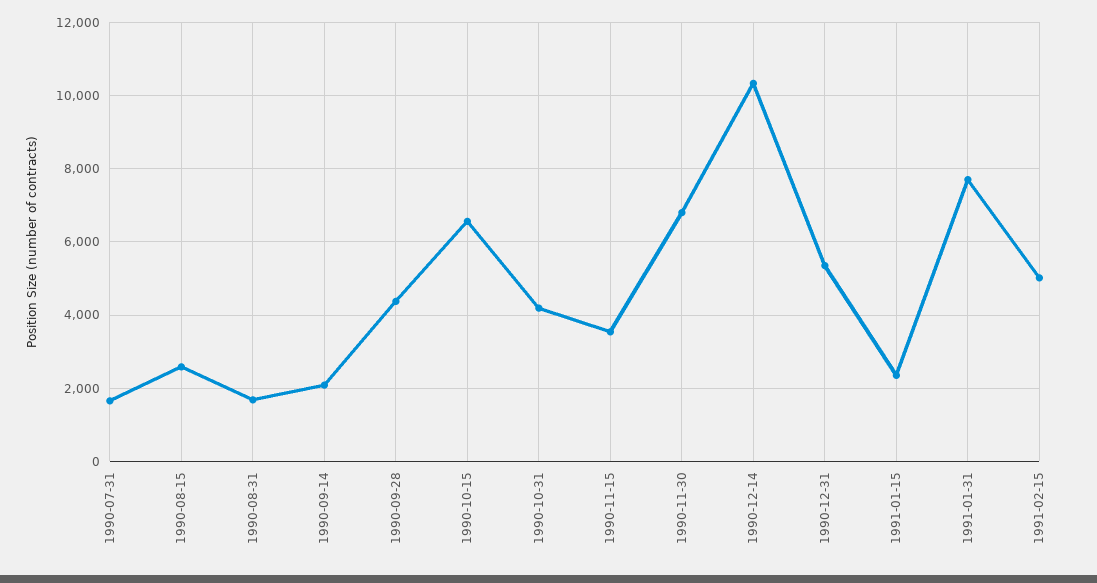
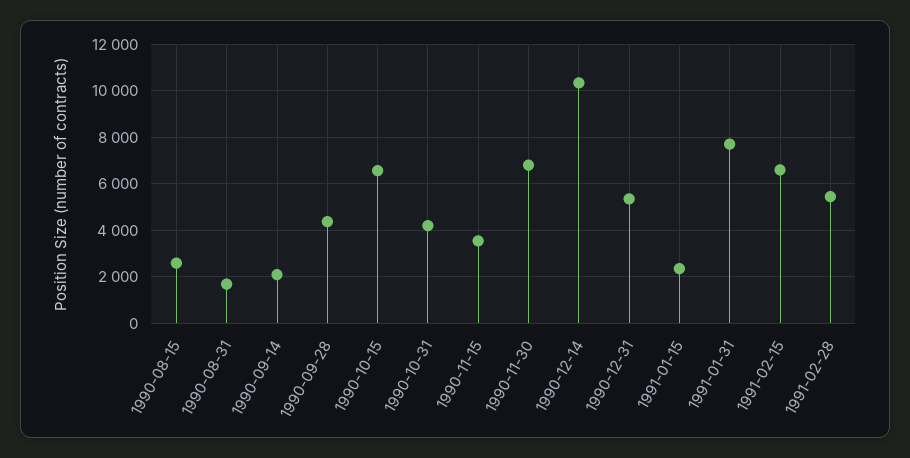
1990-07-31: 1600 -> none
1991-02-15: 5000 -> 6500
1991-02-28: none -> 5500

